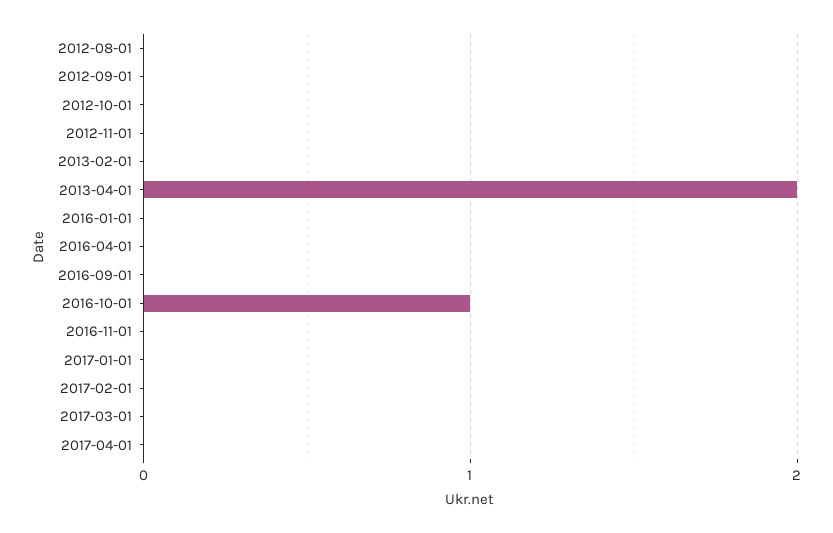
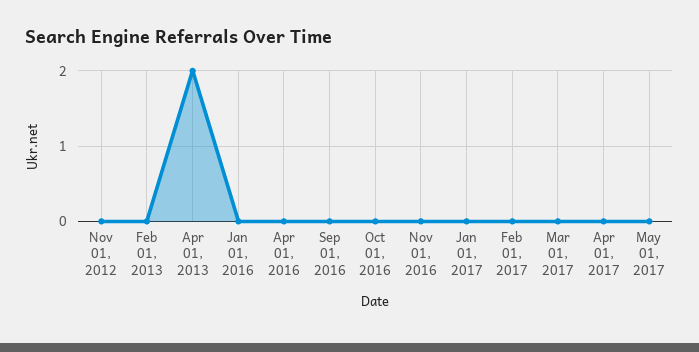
2012-08-01: 0 -> none
2012-09-01: 0 -> none
2012-10-01: 0 -> none
2016-10-01: 1 -> 0
May 01, 2017: none -> 0

